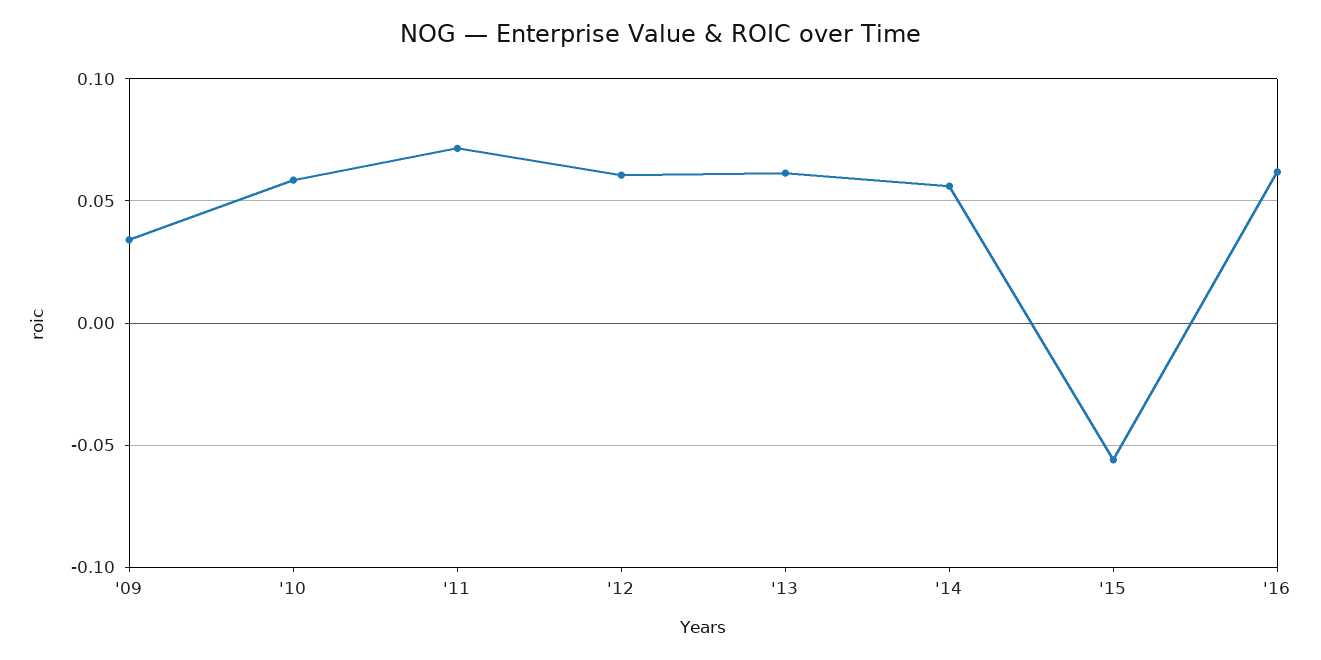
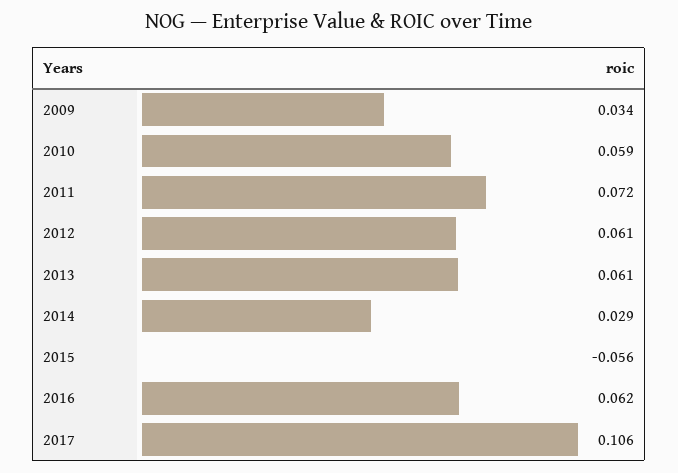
'14: 0.055 -> 0.029
2017: none -> 0.106

